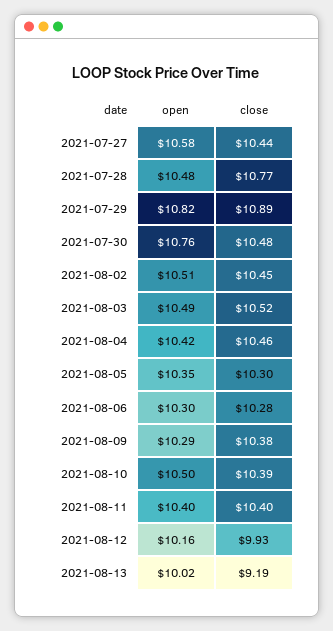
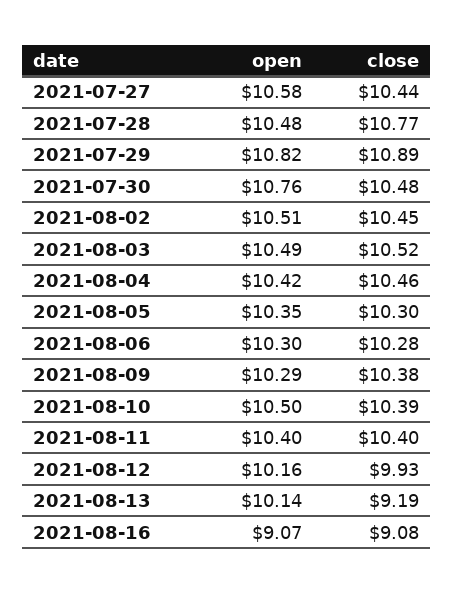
open, 2021-08-13: 10.02 -> 10.14
open, 2021-08-16: none -> 9.07
close, 2021-08-16: none -> 9.08

